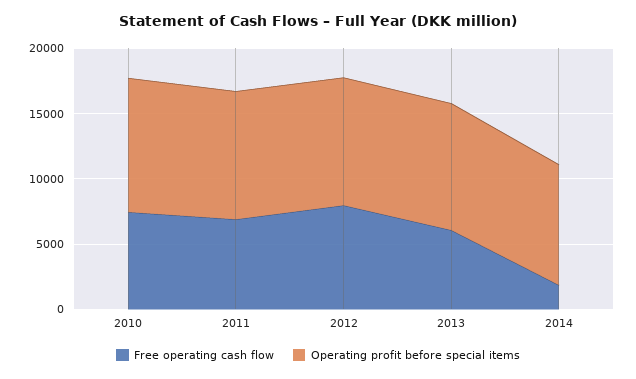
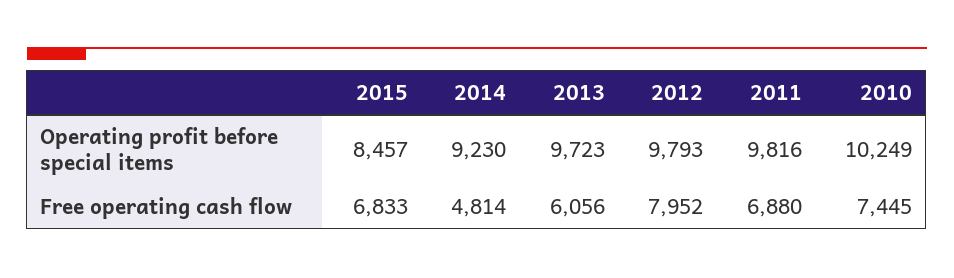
Free operating cash flow, 2014: 2000 -> 4814
Operating profit before special items, 2015: none -> 8457
Free operating cash flow, 2015: none -> 6833

